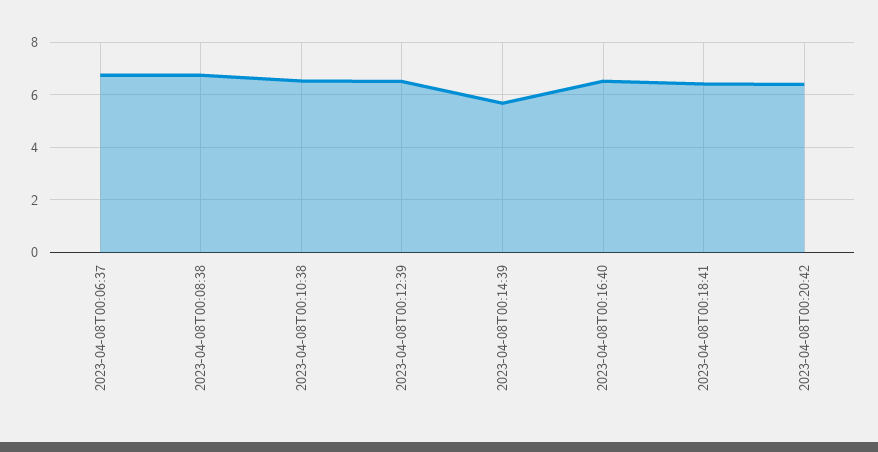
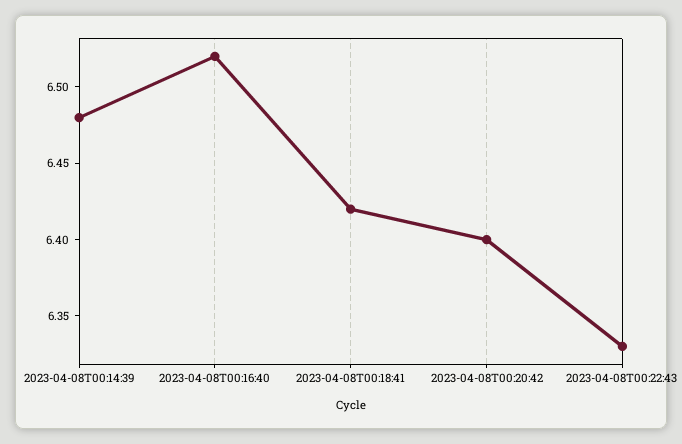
2023-04-08T00:06:37: 6.75 -> none
2023-04-08T00:08:38: 6.75 -> none
2023-04-08T00:10:38: 6.5 -> none
2023-04-08T00:12:39: 6.5 -> none
2023-04-08T00:14:39: 5.75 -> 6.48
2023-04-08T00:22:43: none -> 6.33

